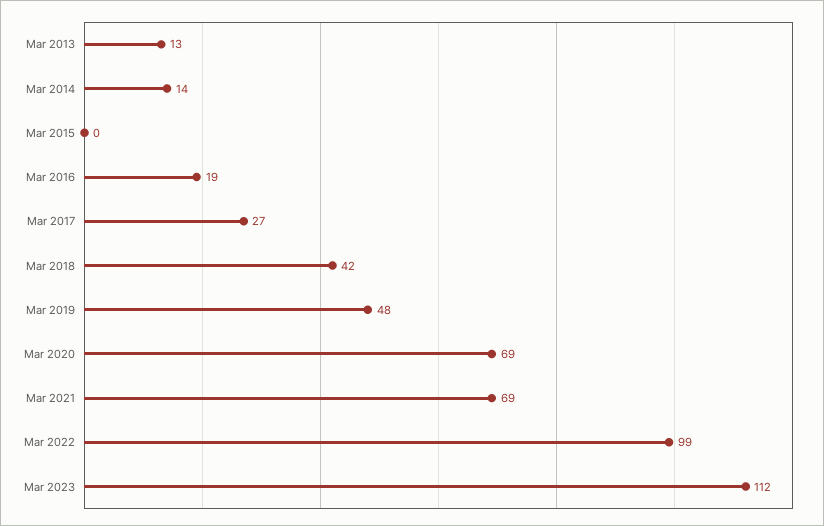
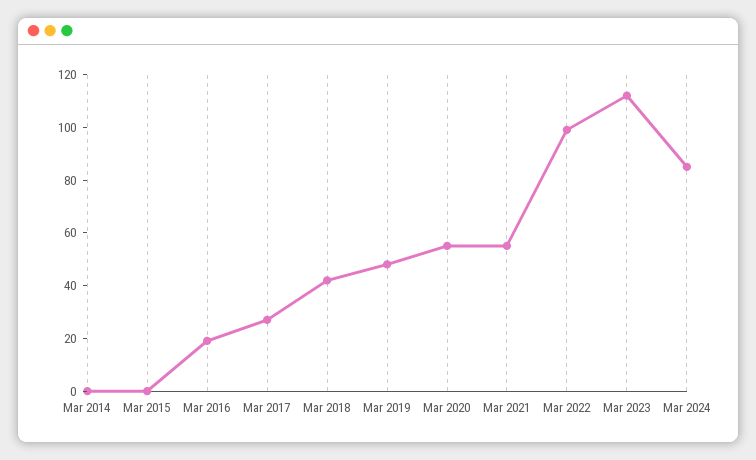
Mar 2013: 13 -> none
Mar 2014: 14 -> 0
Mar 2020: 69 -> 55
Mar 2021: 69 -> 55
Mar 2024: none -> 85

